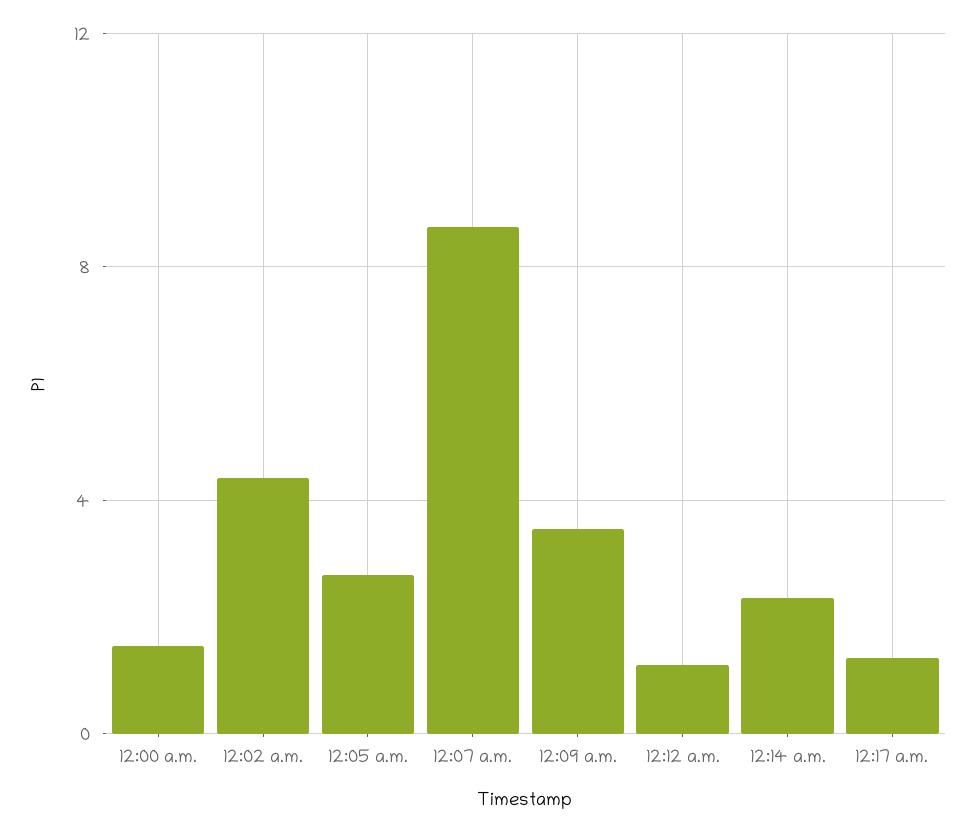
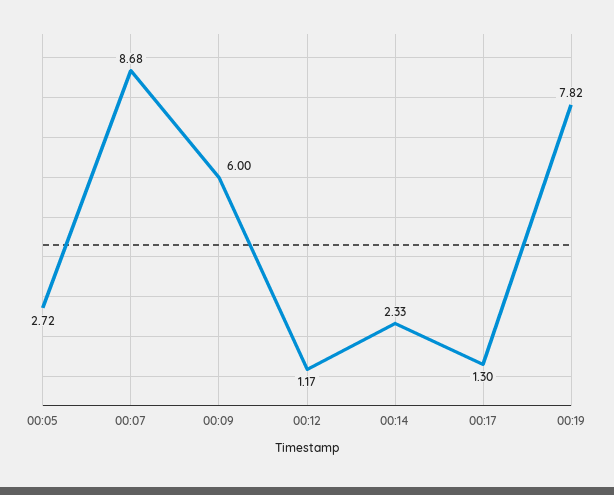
12:00 a.m.: 1.5 -> none
12:02 a.m.: 4.5 -> none
12:09 a.m.: 3.5 -> 6
00:19: none -> 7.82

